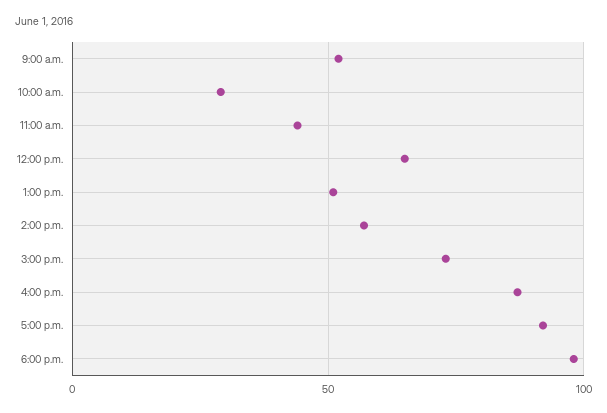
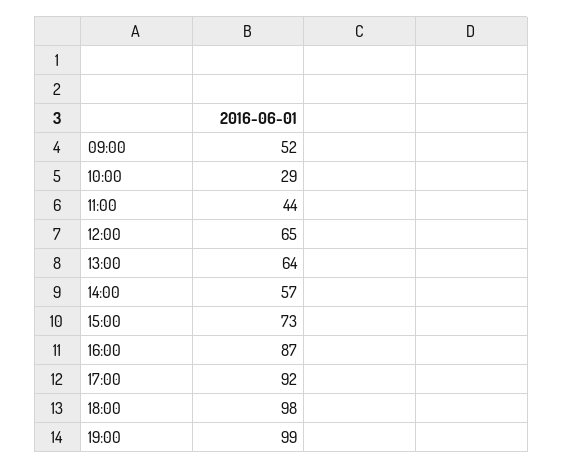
1:00 p.m.: 50 -> 64
19:00: none -> 99

